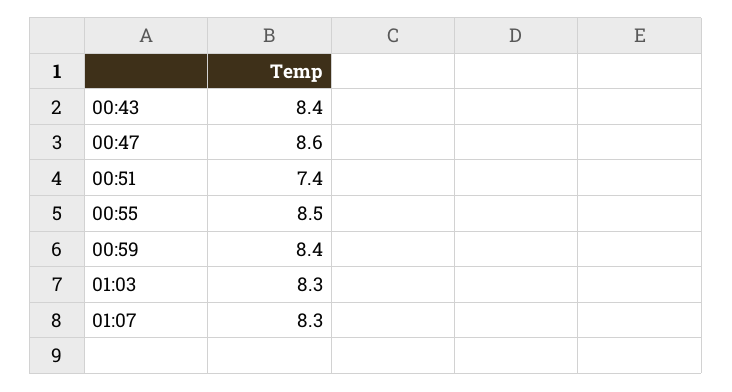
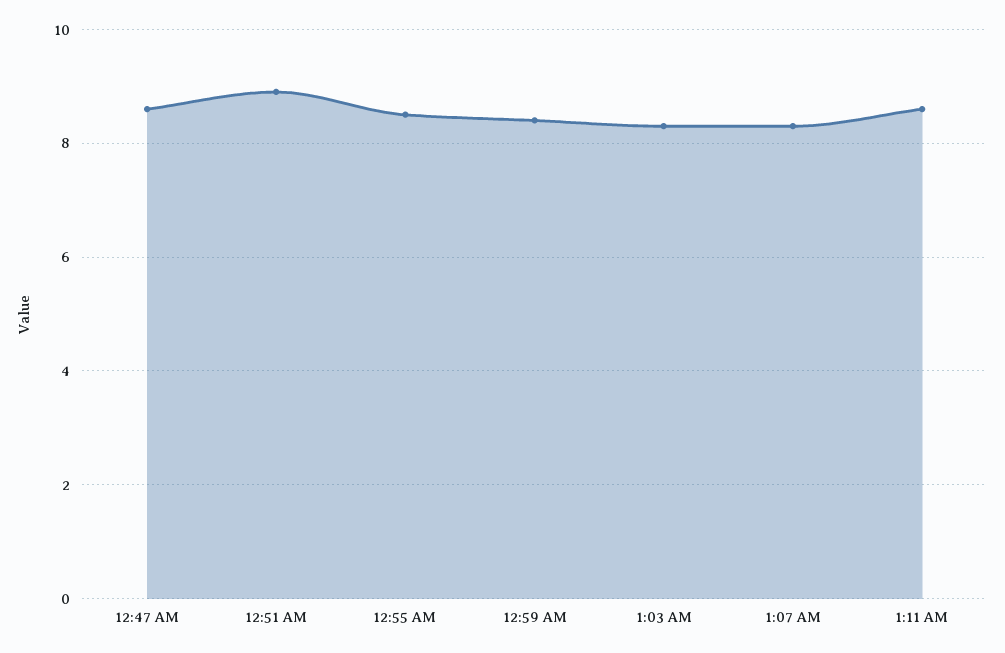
00:43: 8.4 -> none
00:51: 7.4 -> 9
1:11 AM: none -> 8.5

